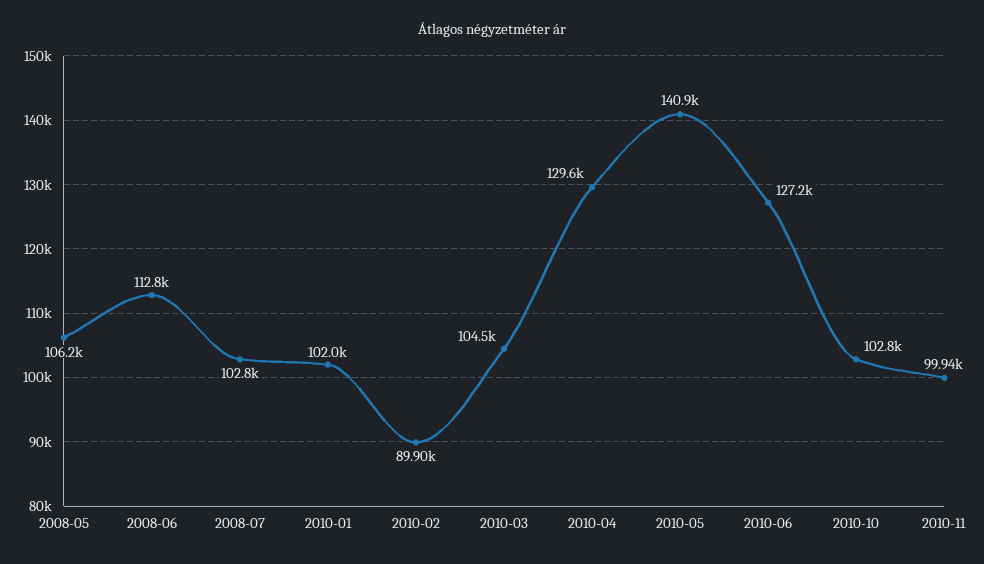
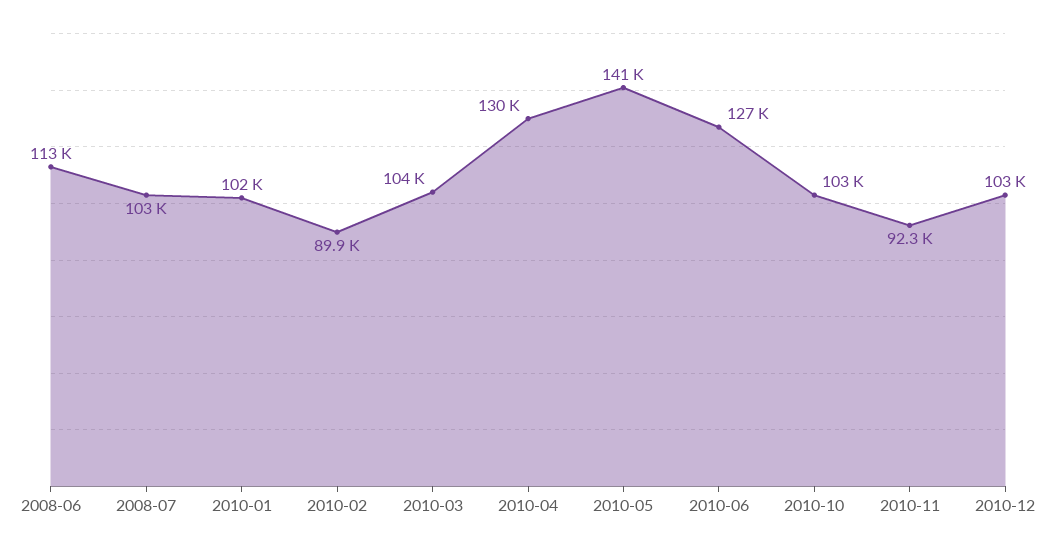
2008-05: 106200 -> none
2010-11: 99940 -> 92300
2010-12: none -> 103000

